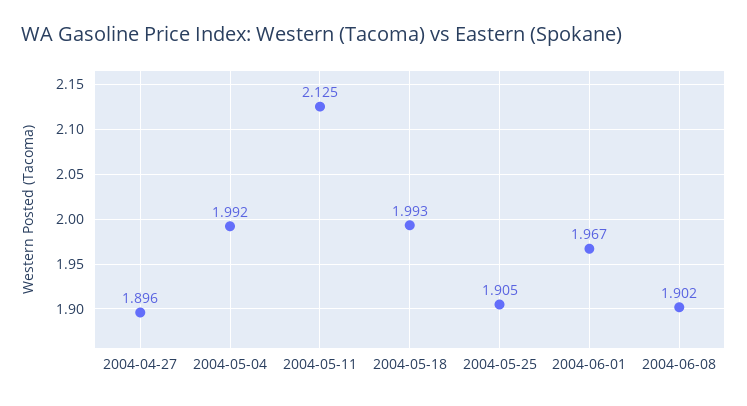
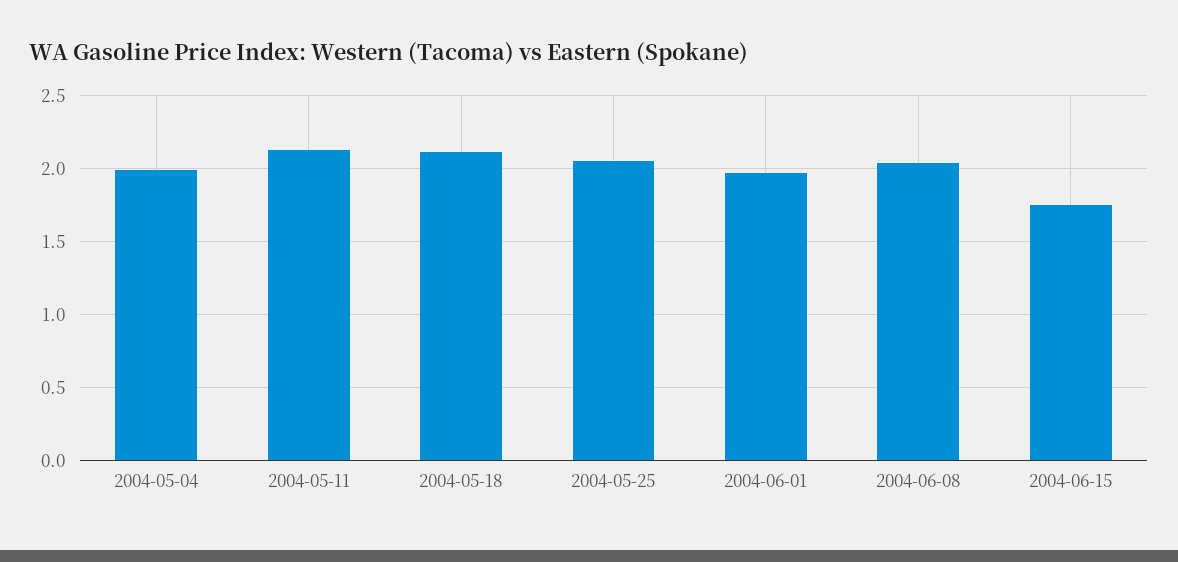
2004-04-27: 1.896 -> none
2004-05-18: 1.993 -> 2.1
2004-05-25: 1.905 -> 2.05
2004-06-08: 1.902 -> 2.05
2004-06-15: none -> 1.75

